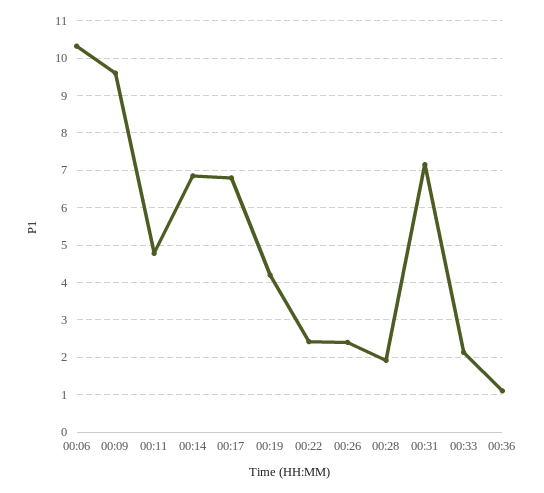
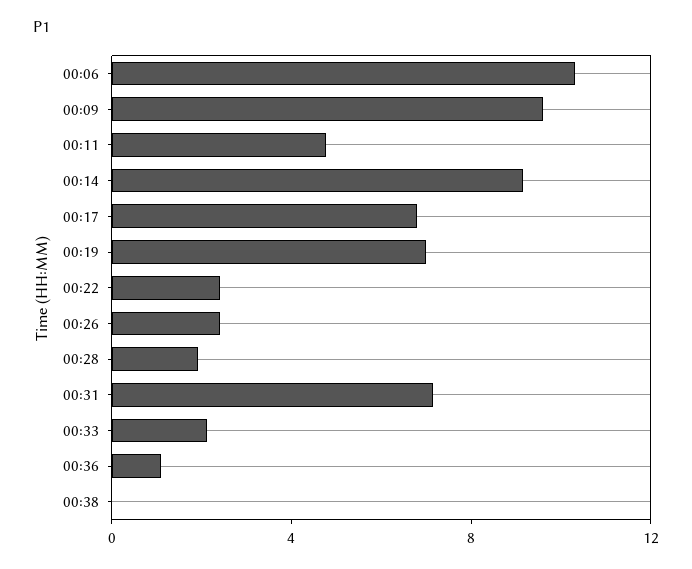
00:14: 6.8 -> 9
00:19: 4.2 -> 7
00:38: none -> 0

